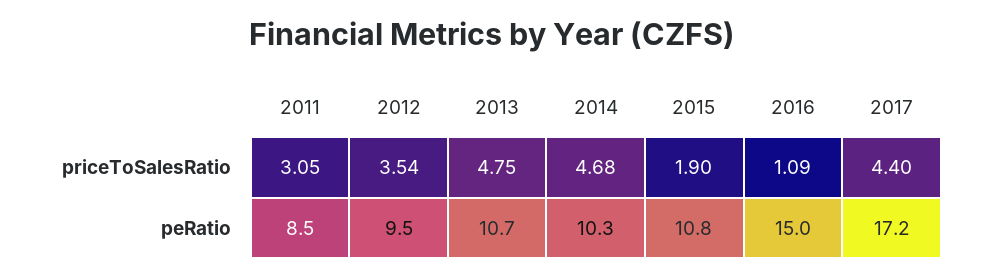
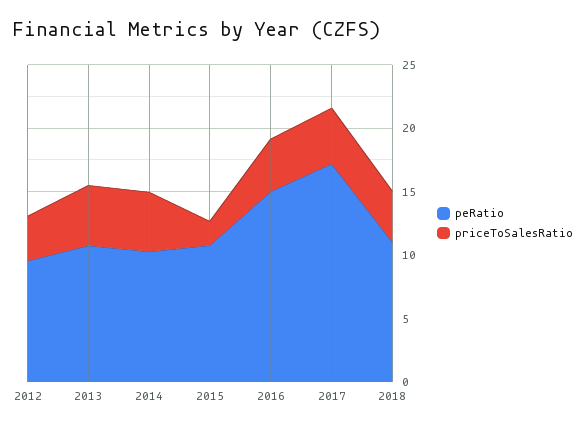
priceToSalesRatio, 2011: 3.05 -> none
priceToSalesRatio, 2016: 1.09 -> 4
peRatio, 2011: 8.5 -> none
peRatio, 2018: none -> 11
priceToSalesRatio, 2018: none -> 4

